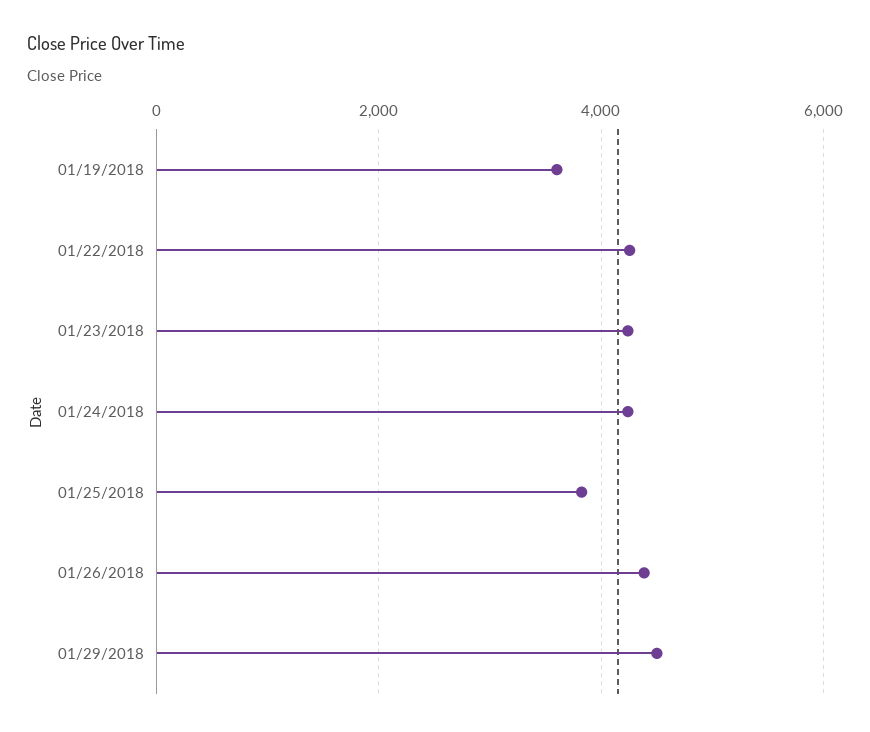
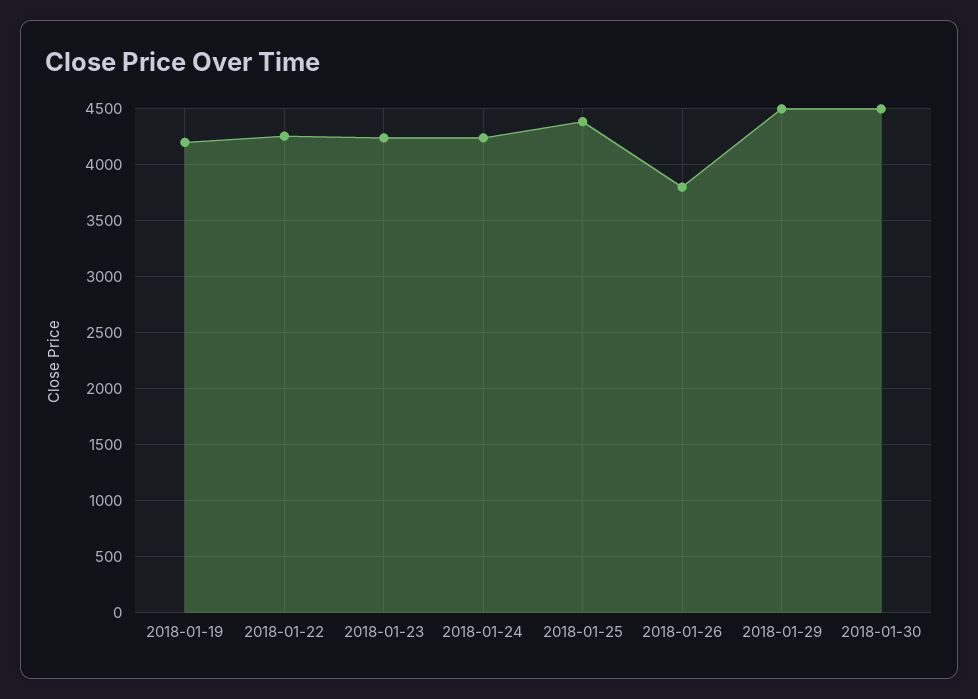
01/19/2018: 3600 -> 4200
01/25/2018: 3800 -> 4400
01/26/2018: 4400 -> 3800
2018-01-30: none -> 4500

